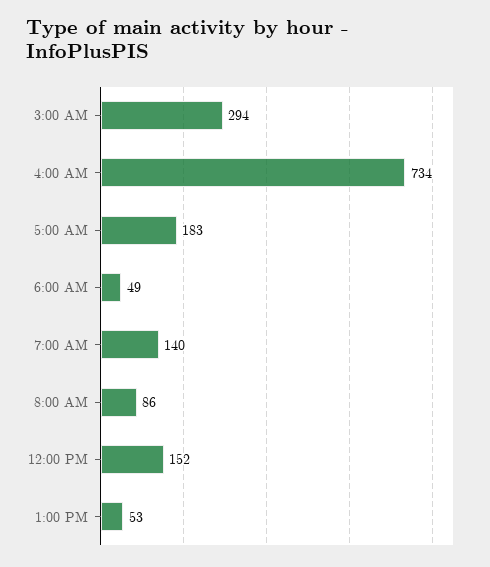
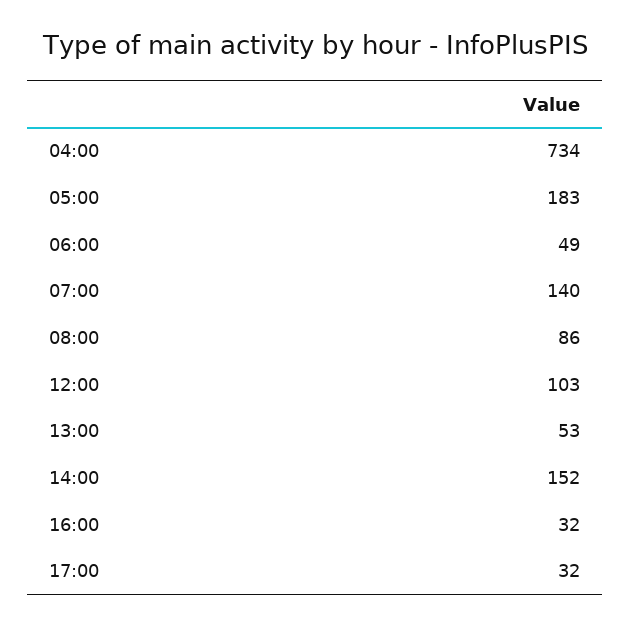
3:00 AM: 294 -> none
12:00 PM: 152 -> 103
14:00: none -> 152
16:00: none -> 32
17:00: none -> 32

